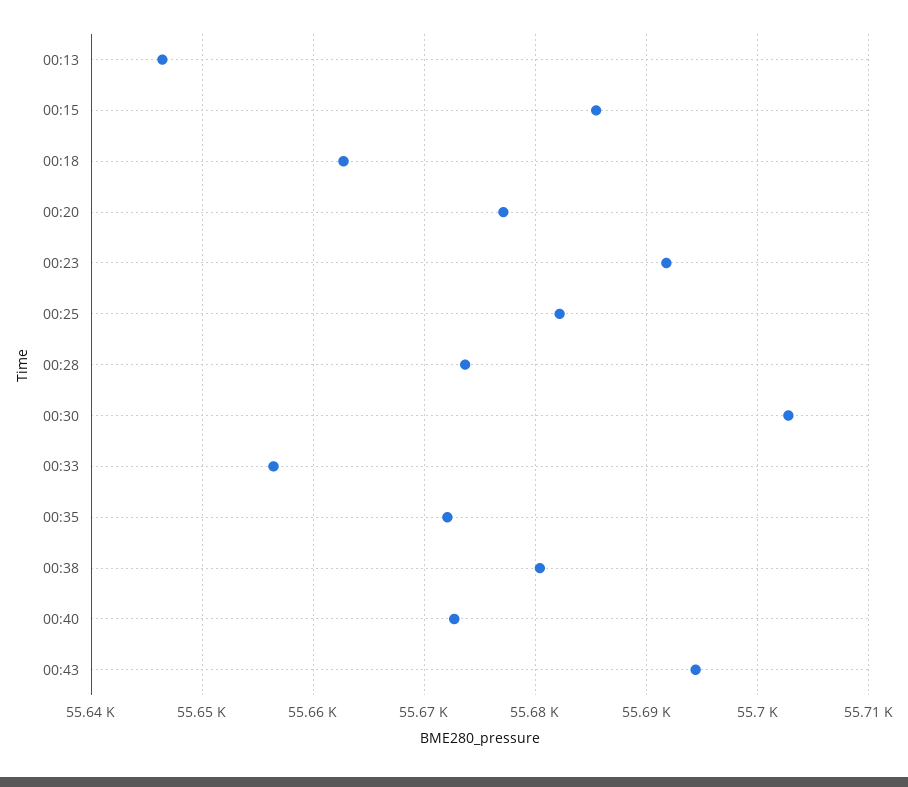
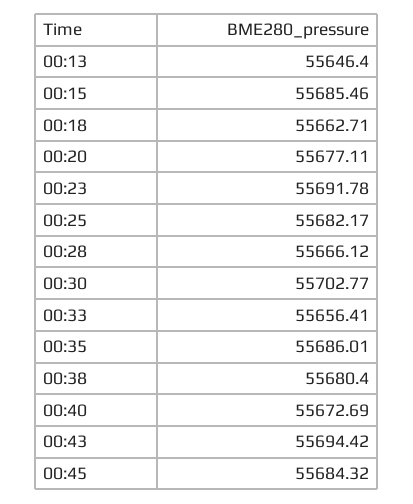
00:28: 55674 -> 55666.12
00:35: 55672 -> 55686.01
00:45: none -> 55684.32

